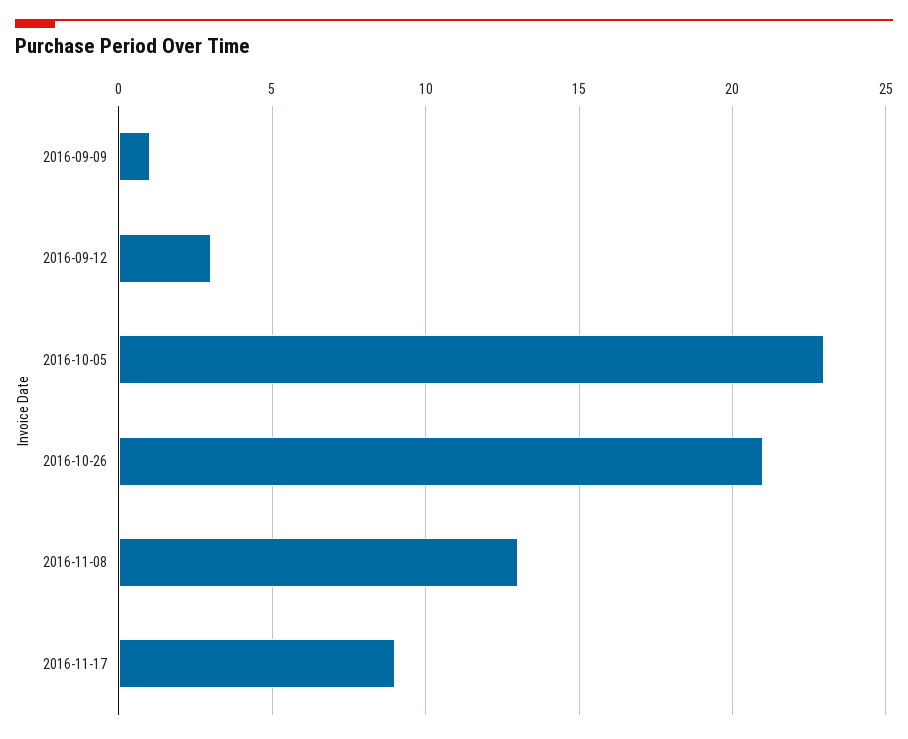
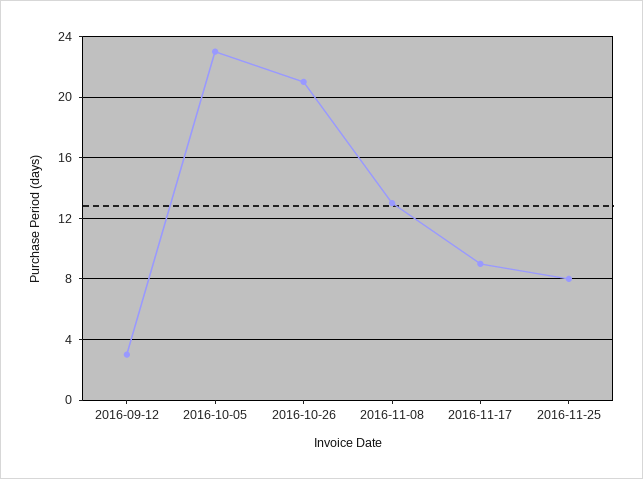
2016-09-09: 1 -> none
2016-11-25: none -> 8

